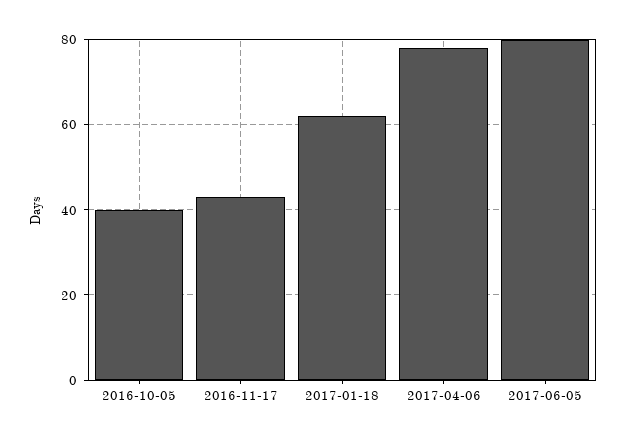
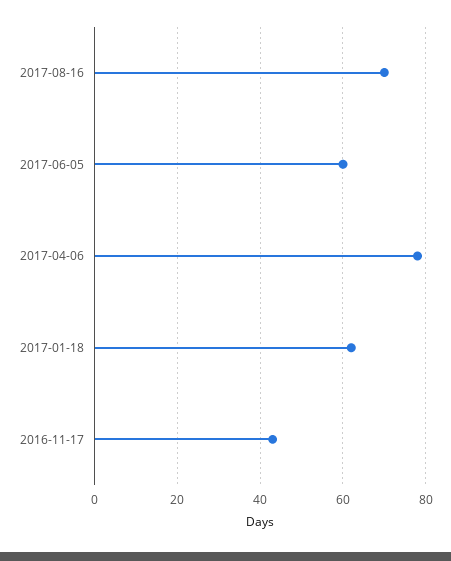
2016-10-05: 40 -> none
2017-06-05: 80 -> 60
2017-08-16: none -> 70

